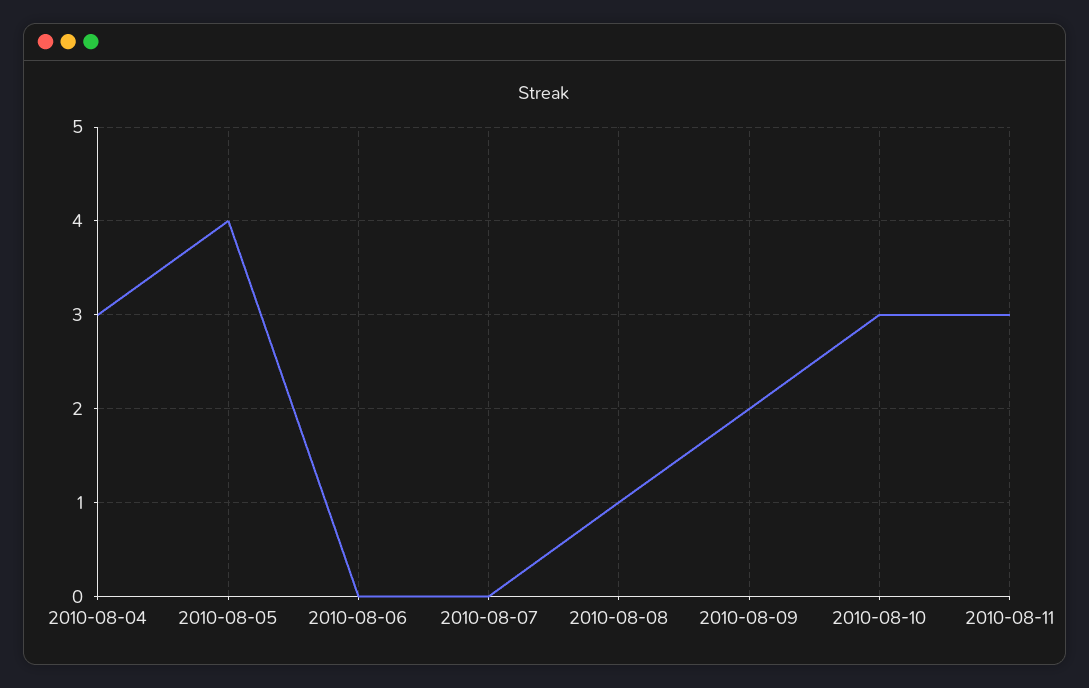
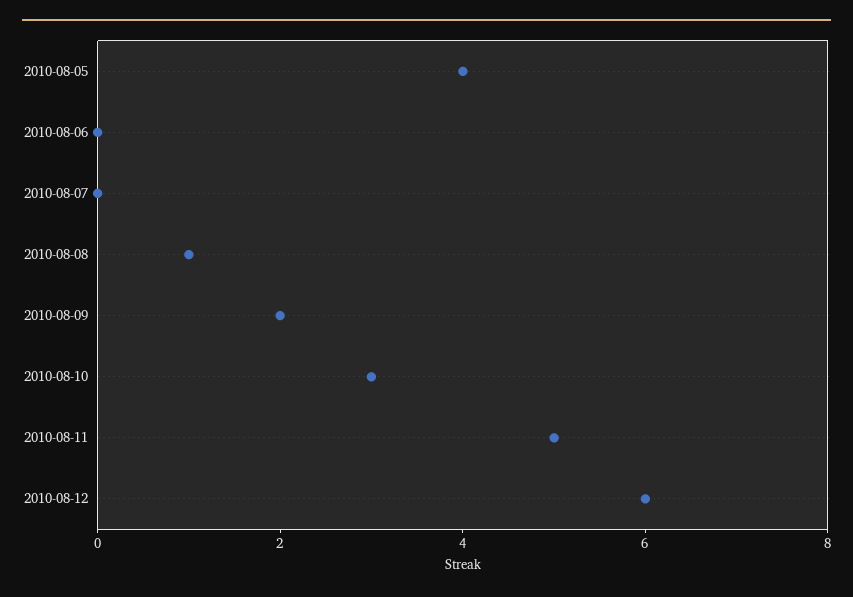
2010-08-04: 3 -> none
2010-08-11: 3 -> 5
2010-08-12: none -> 6

